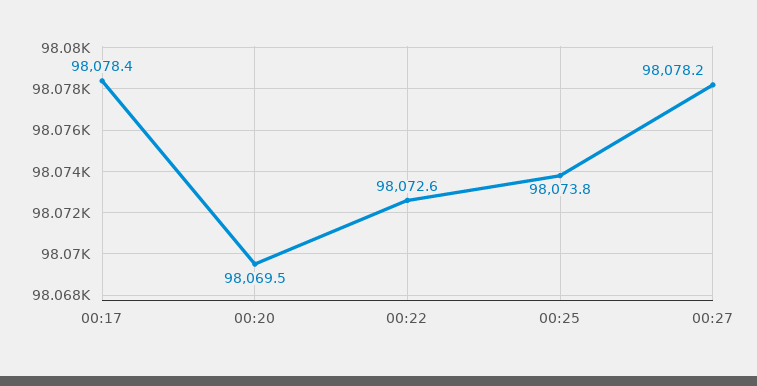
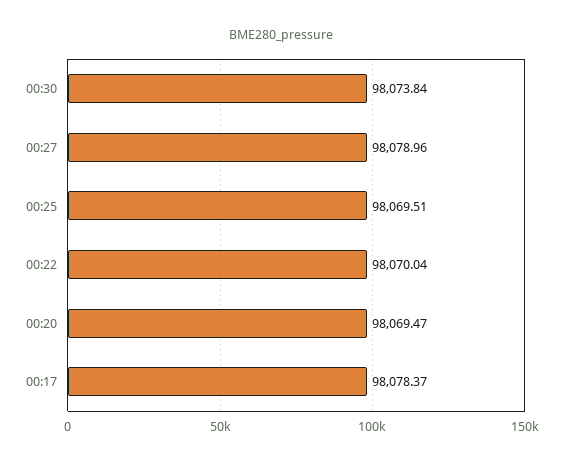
00:22: 98072.6 -> 98070.04
00:25: 98073.8 -> 98069.51
00:27: 98078.2 -> 98078.96
00:30: none -> 98073.84

